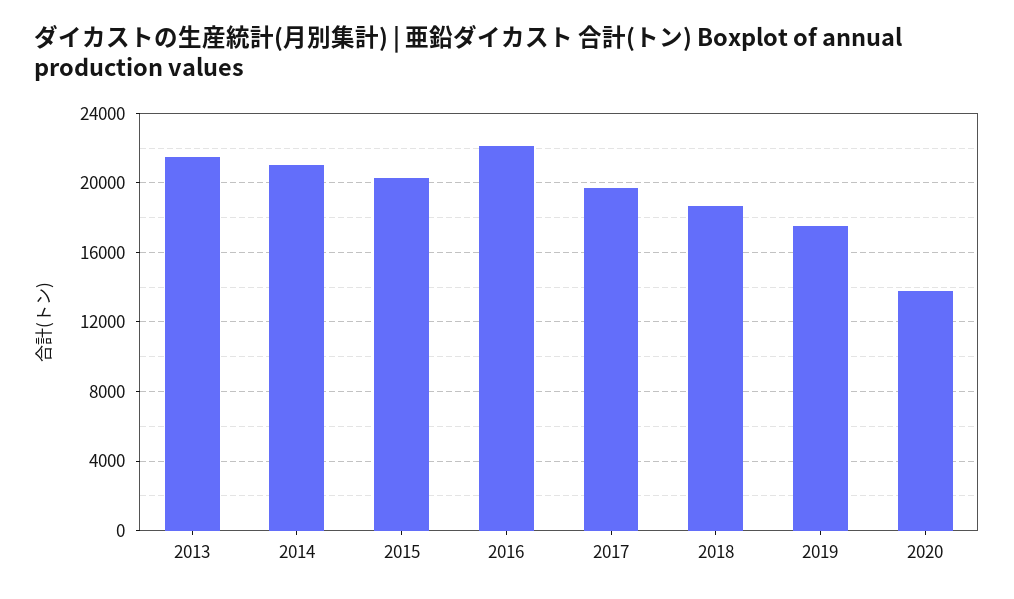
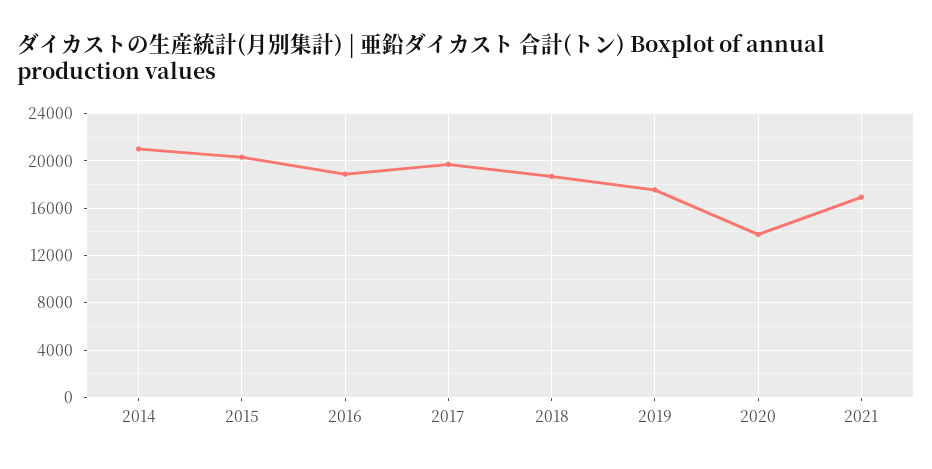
2013: 21500 -> none
2016: 22000 -> 19000
2021: none -> 17000

